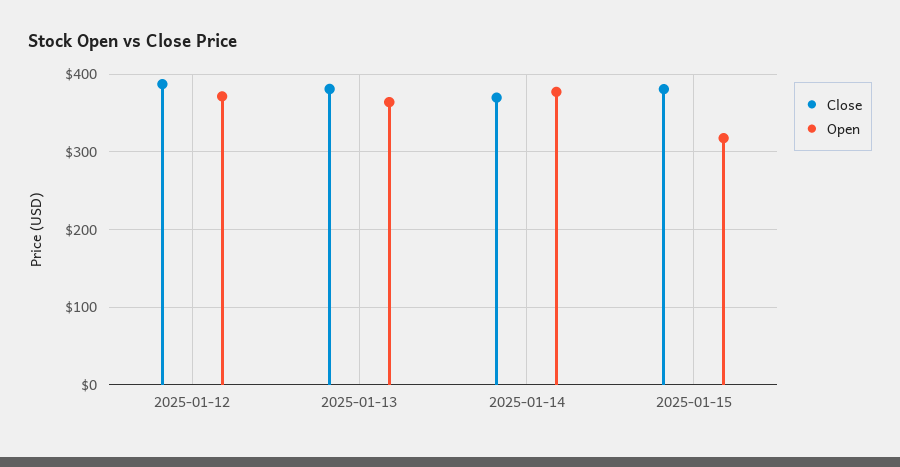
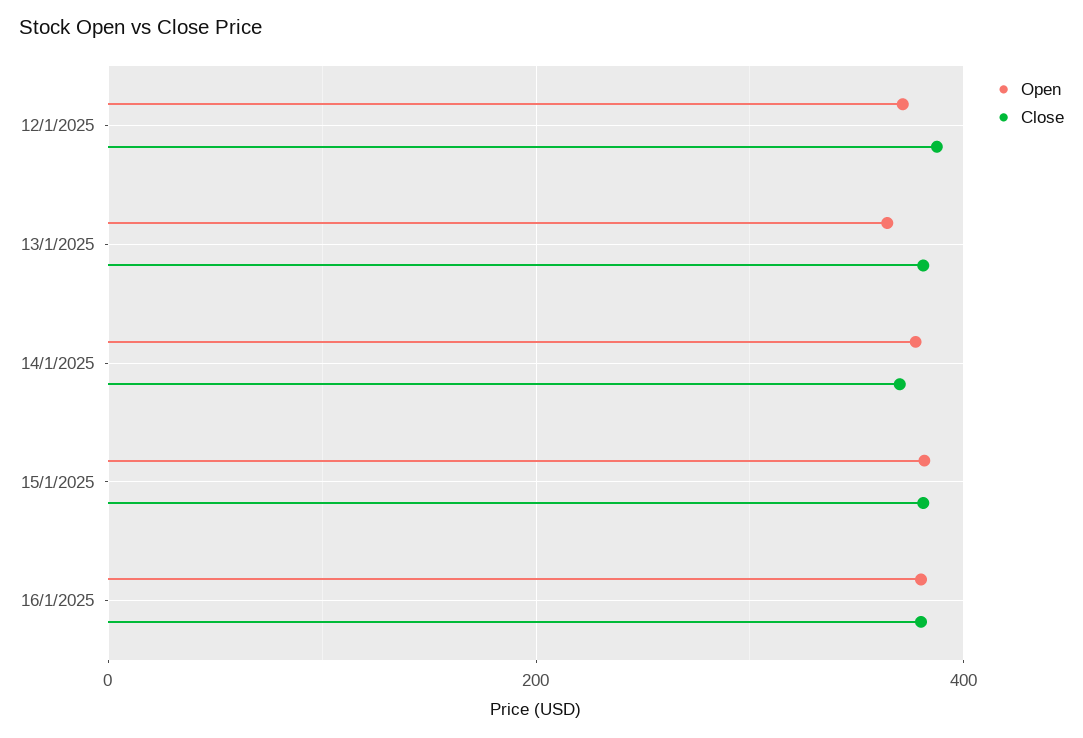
Open, 2025-01-15: 320 -> 380
Open, 16/1/2025: none -> 380
Close, 16/1/2025: none -> 380

